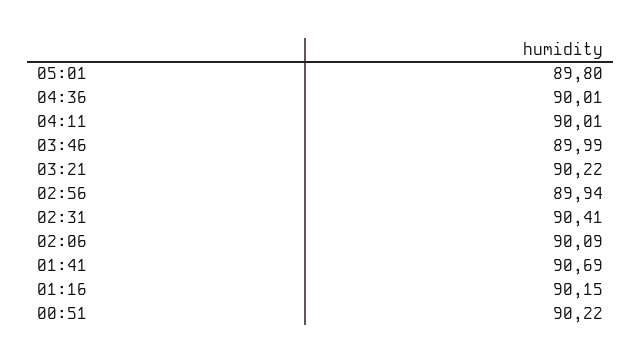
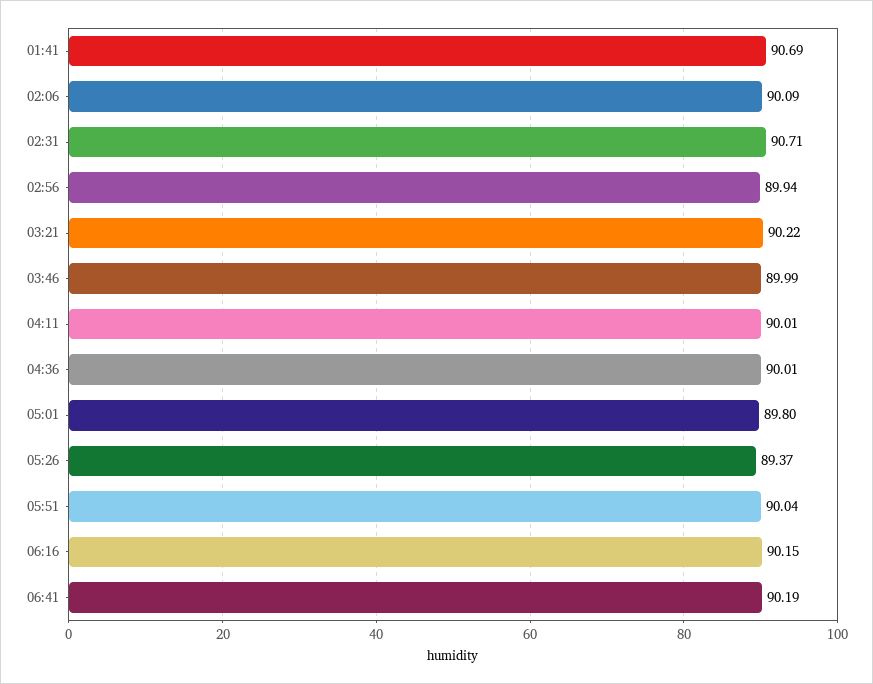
02:31: 90.41 -> 90.71
01:16: 90.15 -> none
00:51: 90.22 -> none
05:26: none -> 89.37
05:51: none -> 90.04
06:16: none -> 90.15
06:41: none -> 90.19

